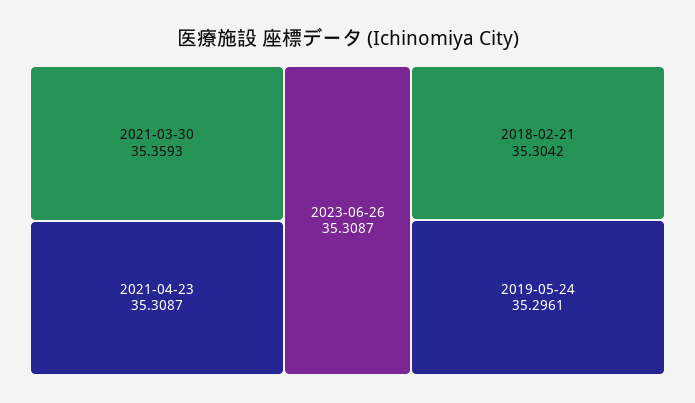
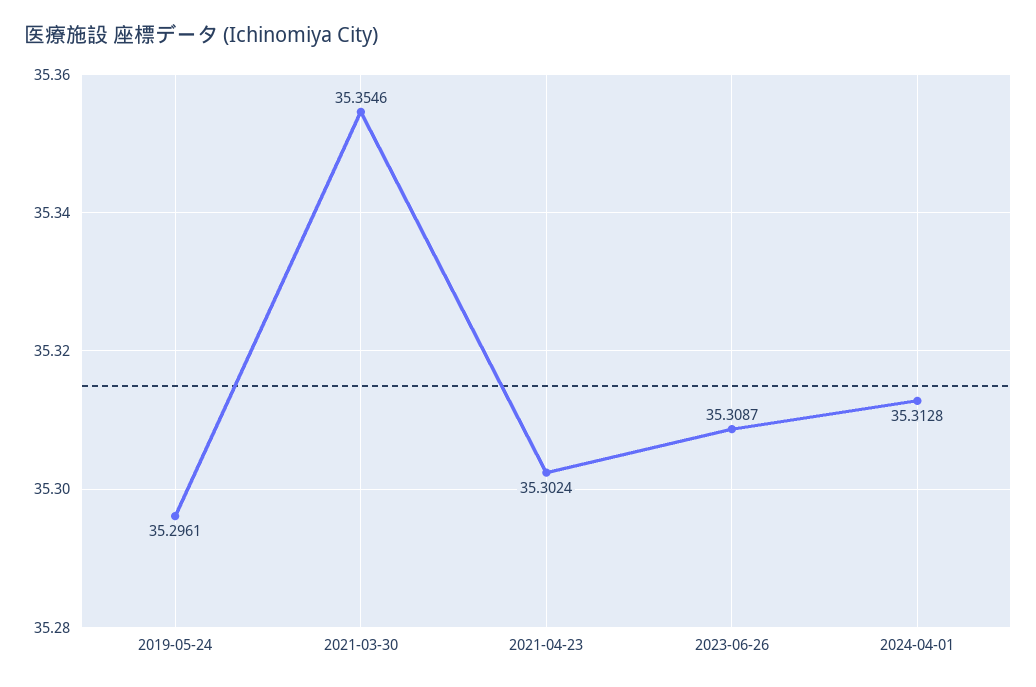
2021-03-30: 35.3593 -> 35.3546
2021-04-23: 35.3087 -> 35.3024
2018-02-21: 35.3042 -> none
2024-04-01: none -> 35.3128

